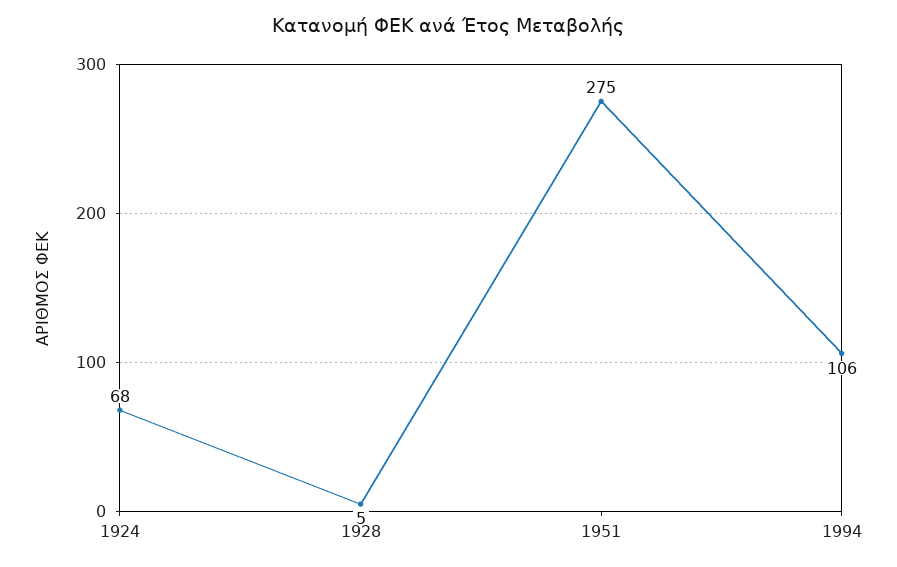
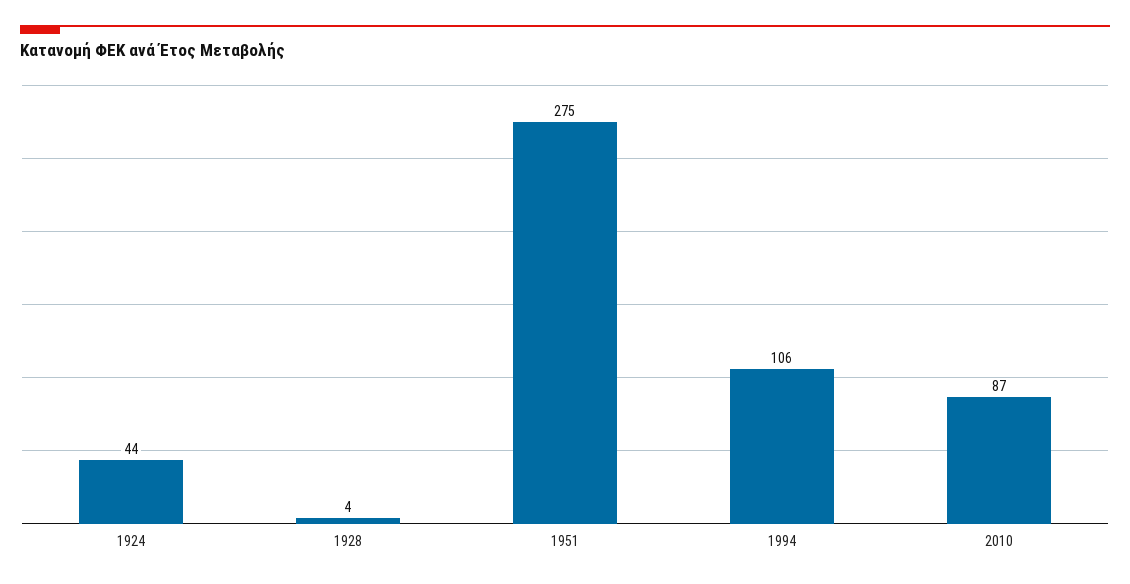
1924: 68 -> 44
1928: 5 -> 4
2010: none -> 87

